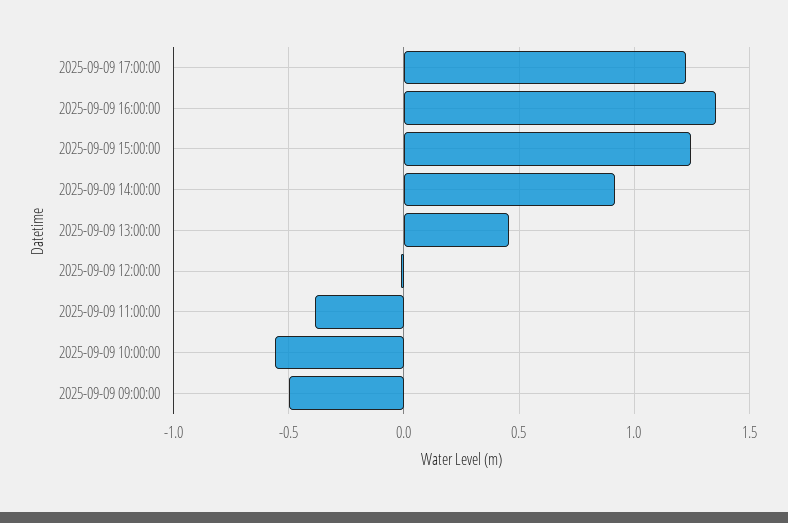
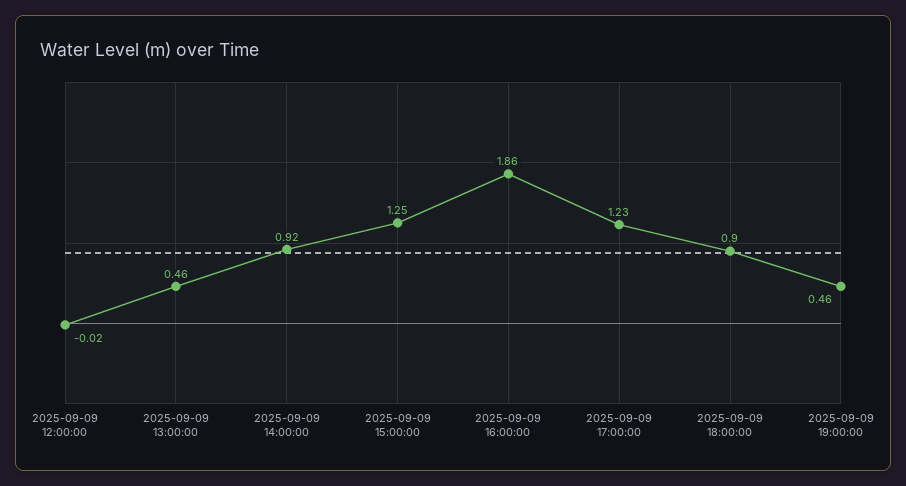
2025-09-09 16:00:00: 1.35 -> 1.86
2025-09-09 11:00:00: -0.4 -> none
2025-09-09 10:00:00: -0.55 -> none
2025-09-09 09:00:00: -0.5 -> none
2025-09-09 18:00:00: none -> 0.9
2025-09-09 19:00:00: none -> 0.46

